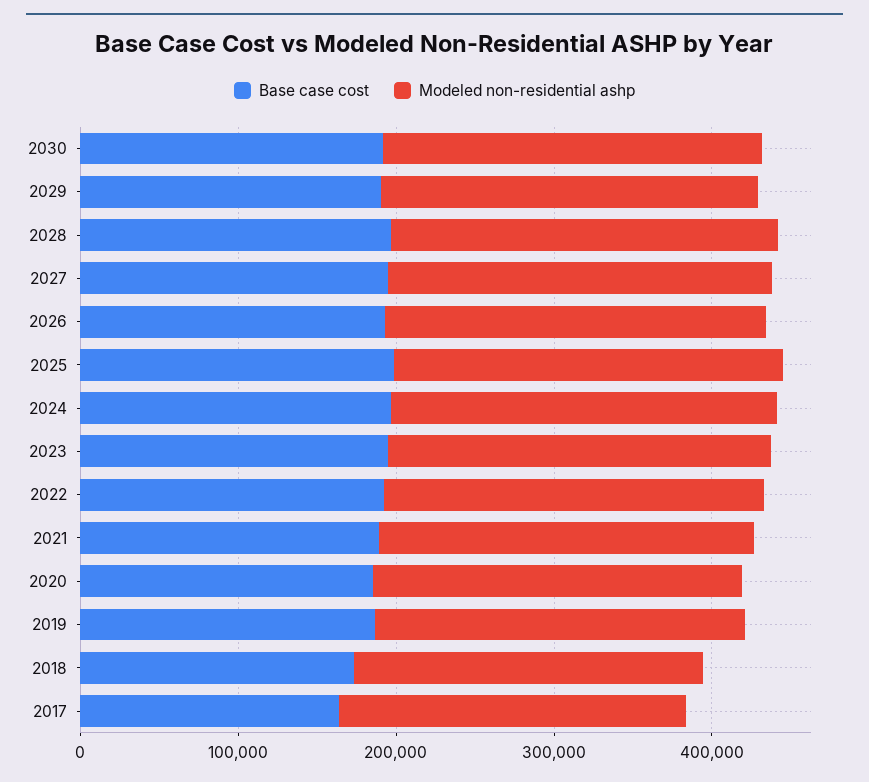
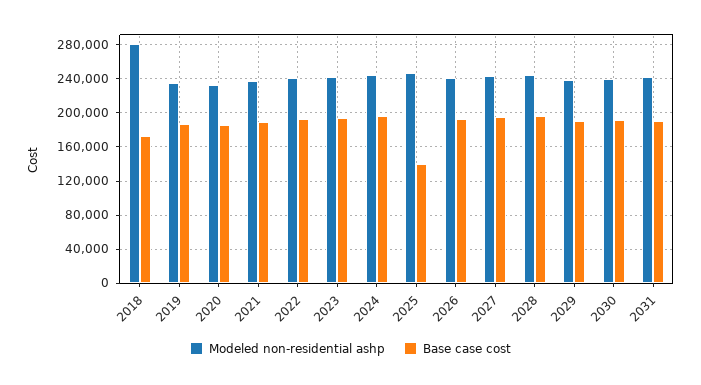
Base case cost, 2025: 200000 -> 140000
Modeled non-residential ashp, 2018: 220000 -> 280000
Base case cost, 2017: 160000 -> none
Modeled non-residential ashp, 2017: 220000 -> none
Modeled non-residential ashp, 2031: none -> 240000
Base case cost, 2031: none -> 190000

